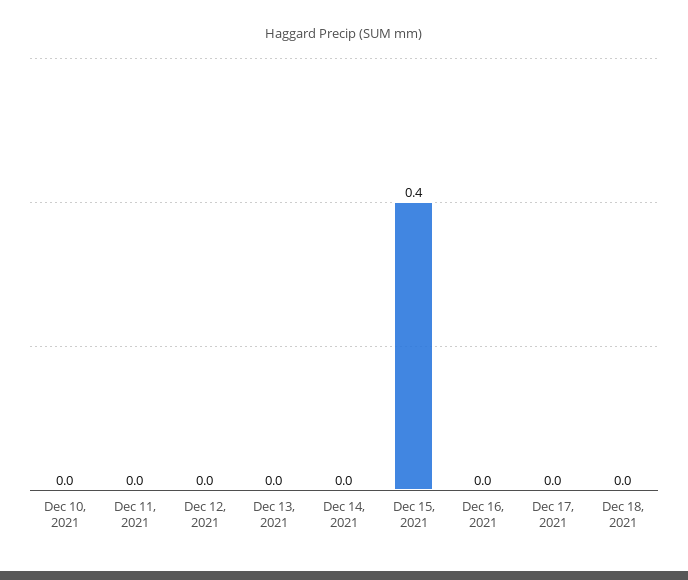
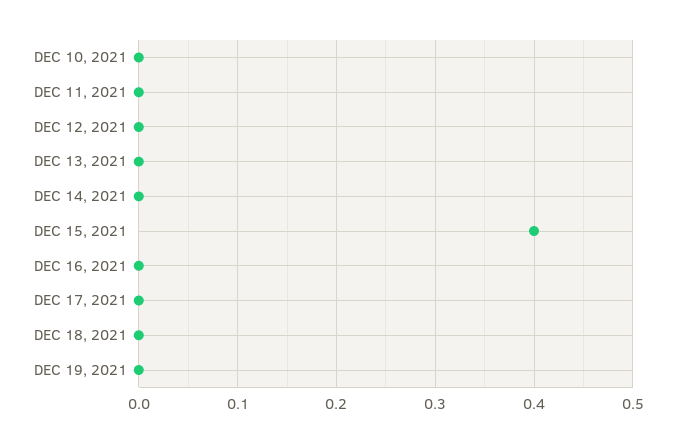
DEC 19, 2021: none -> 0

